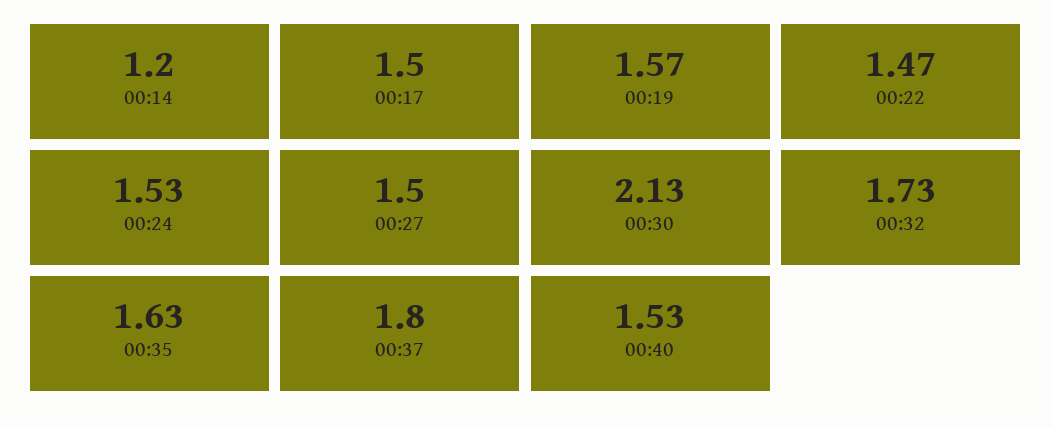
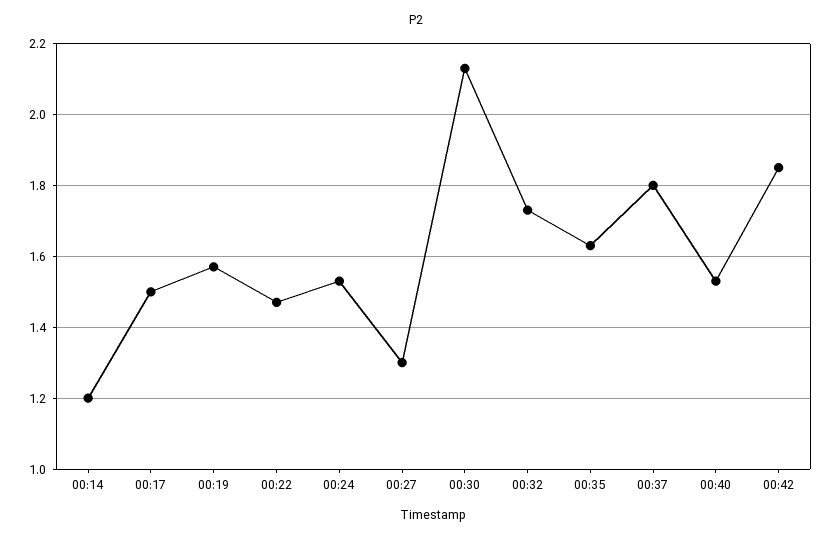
00:27: 1.5 -> 1.3
00:42: none -> 1.85

